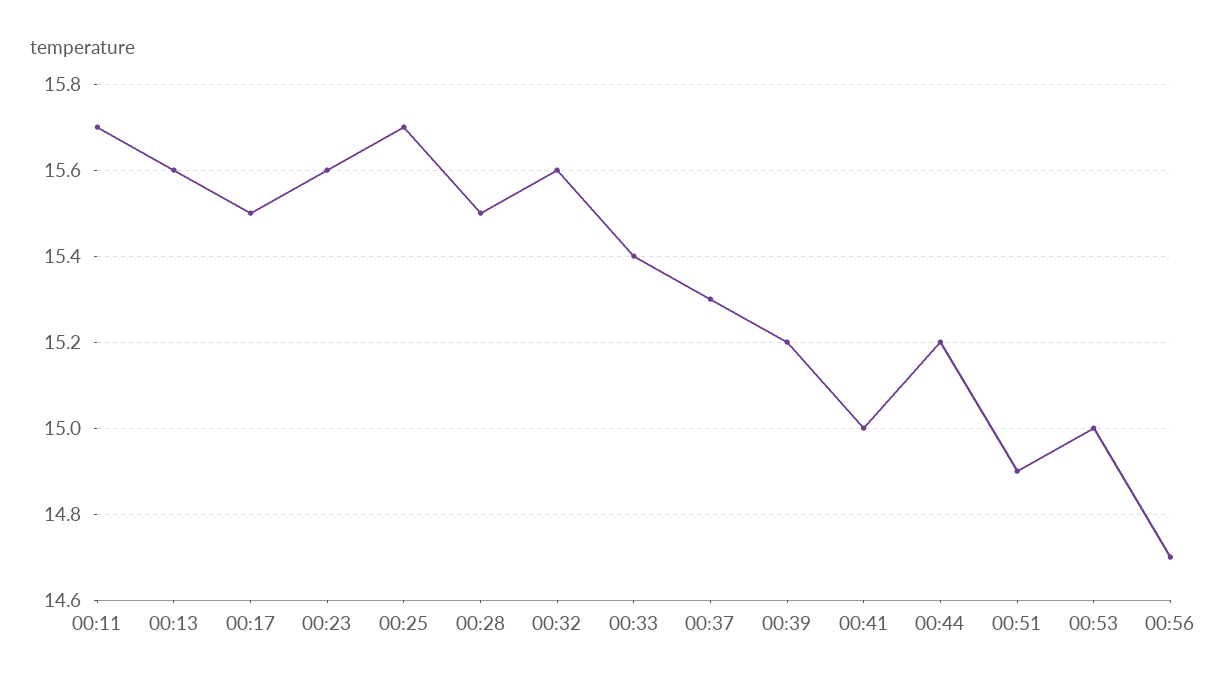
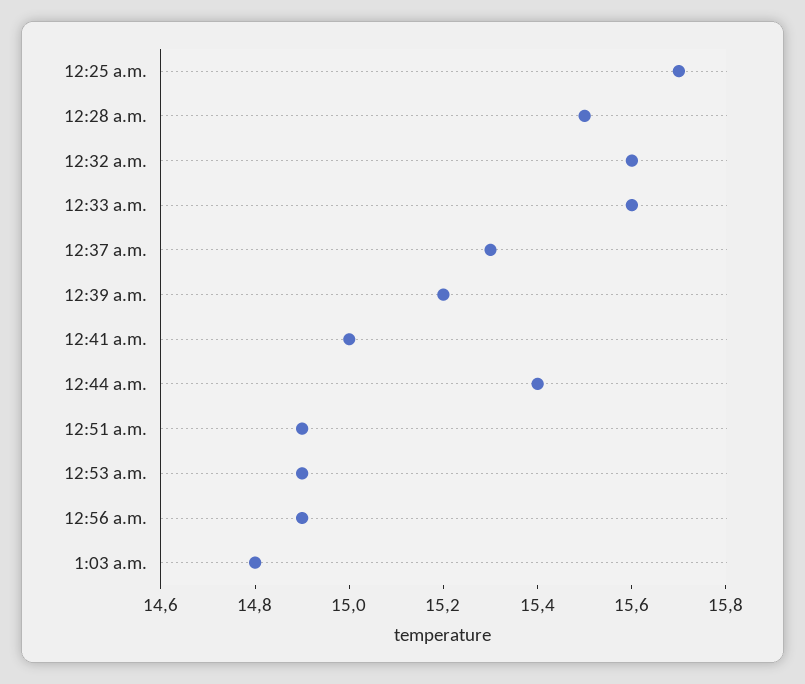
00:11: 15.7 -> none
00:13: 15.6 -> none
00:17: 15.5 -> none
00:23: 15.6 -> none
00:33: 15.4 -> 15.6
00:44: 15.2 -> 15.4
00:53: 15 -> 14.9
00:56: 14.7 -> 14.9
1:03 a.m.: none -> 14.8

